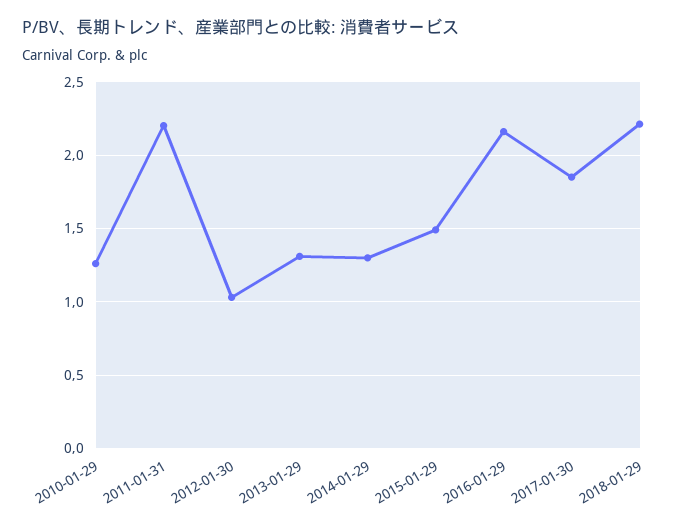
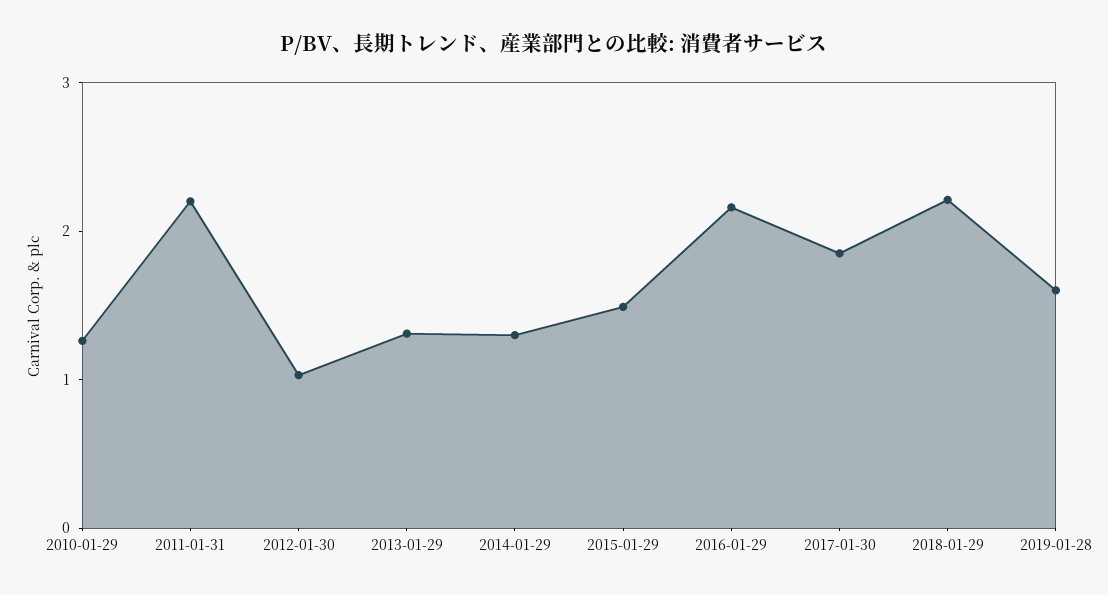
2019-01-28: none -> 1.6

